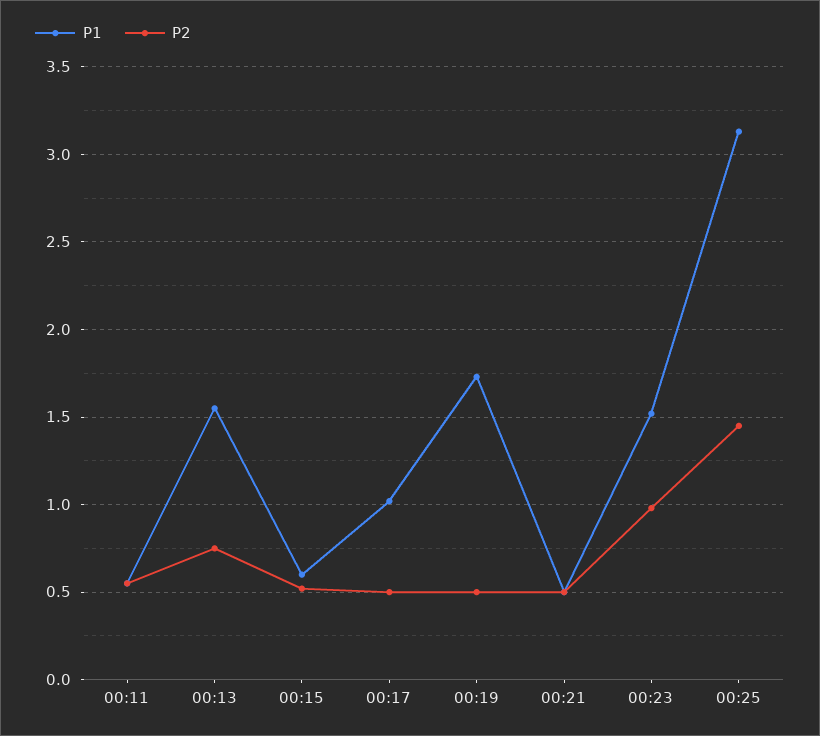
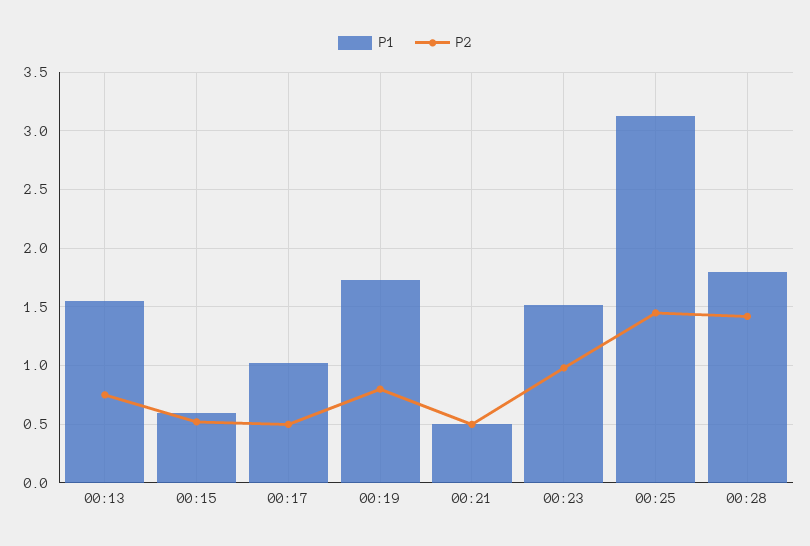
P1, 00:11: 0.55 -> none
P2, 00:11: 0.55 -> none
P2, 00:19: 0.5 -> 0.8
P1, 00:28: none -> 1.8
P2, 00:28: none -> 1.4

